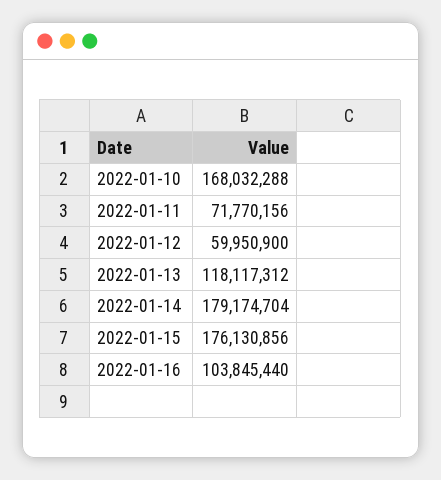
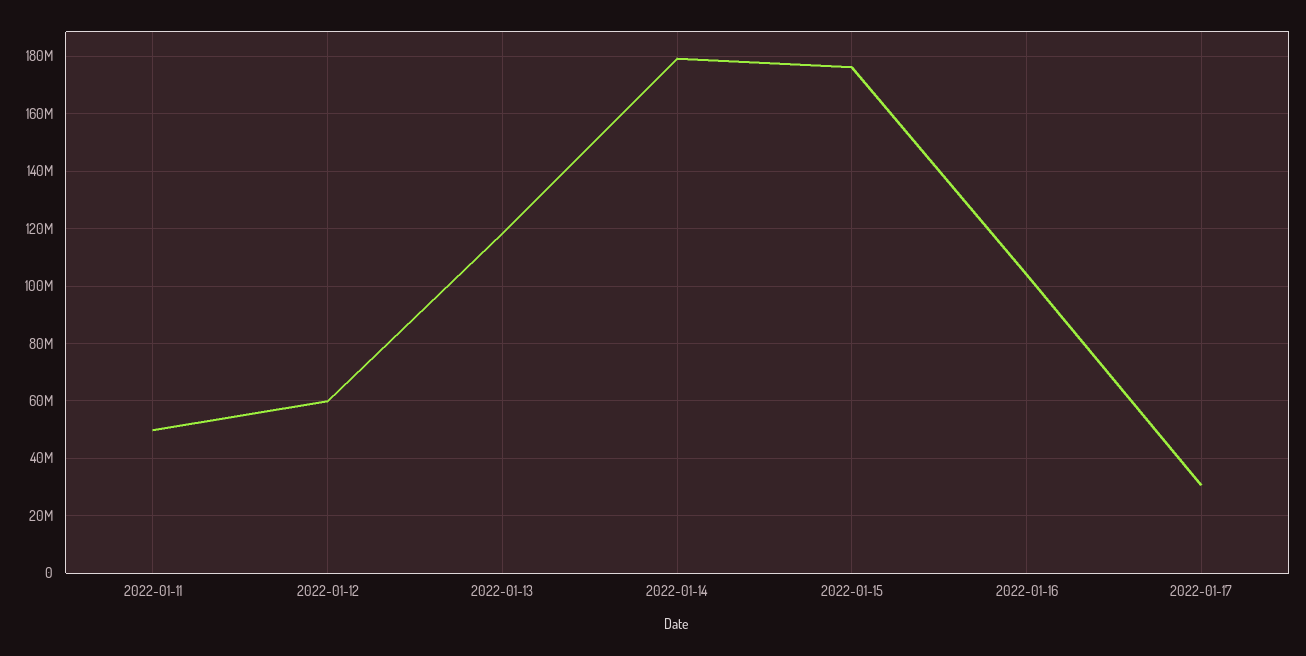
2022-01-10: 168032288 -> none
2022-01-11: 71770156 -> 50000000
2022-01-17: none -> 30000000

